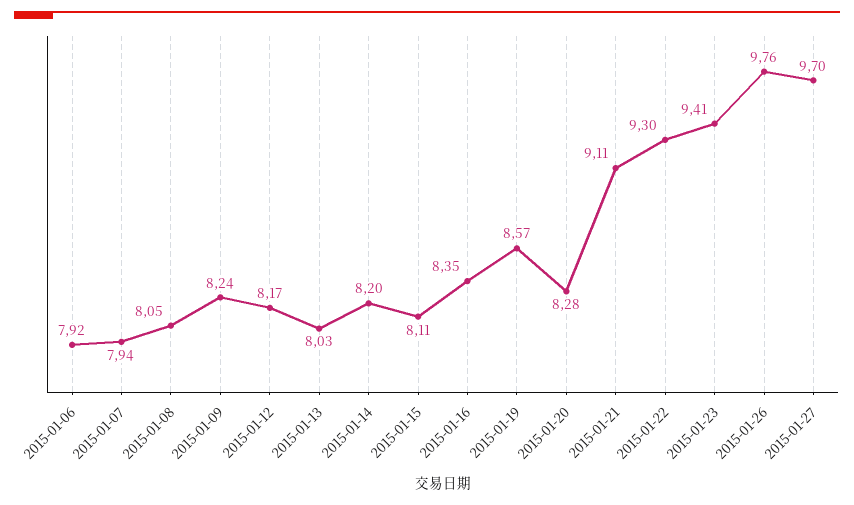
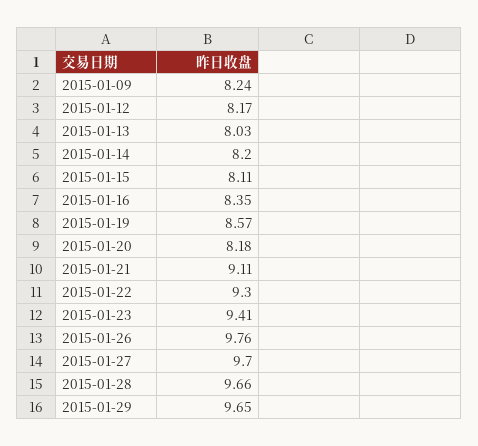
2015-01-06: 7.92 -> none
2015-01-07: 7.94 -> none
2015-01-08: 8.05 -> none
2015-01-20: 8.28 -> 8.18
2015-01-28: none -> 9.66
2015-01-29: none -> 9.65

